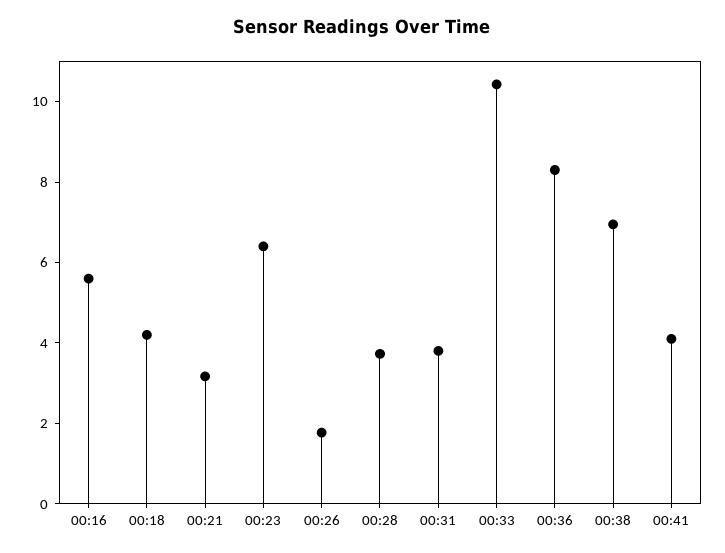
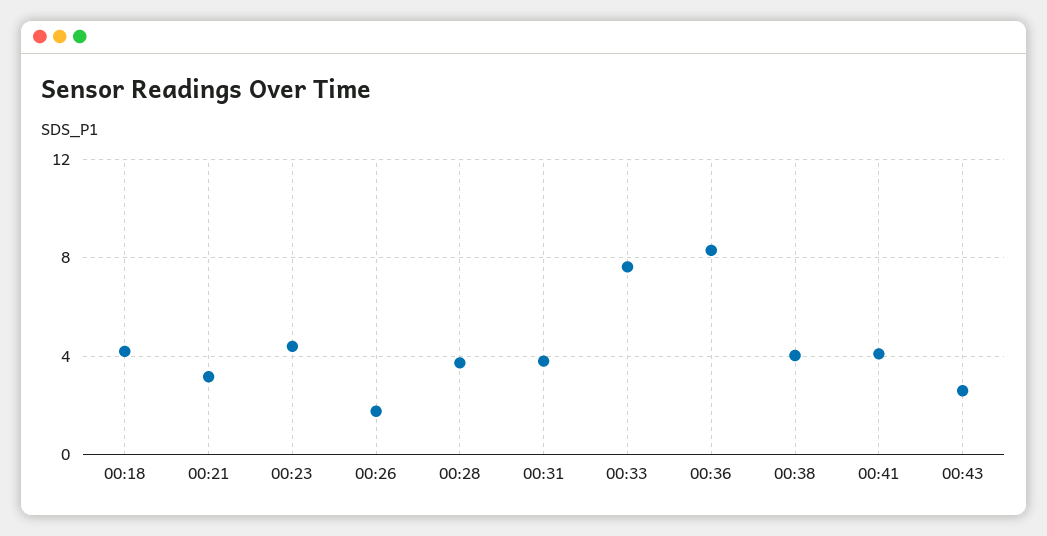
00:16: 5.5 -> none
00:23: 6.5 -> 4.5
00:33: 10.5 -> 7.5
00:38: 7 -> 4
00:43: none -> 2.5

